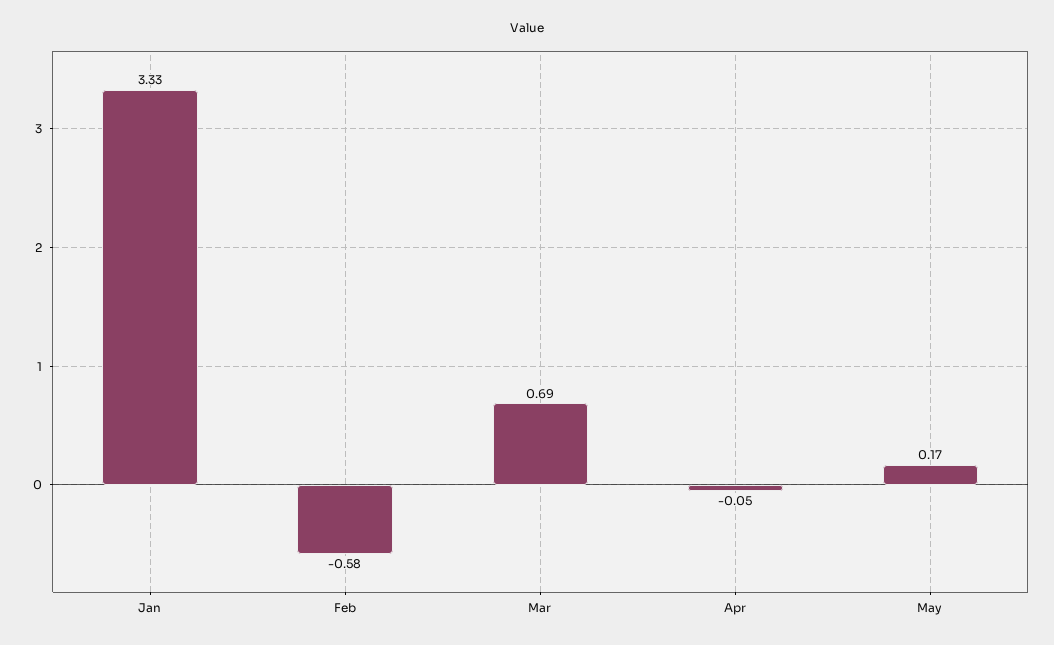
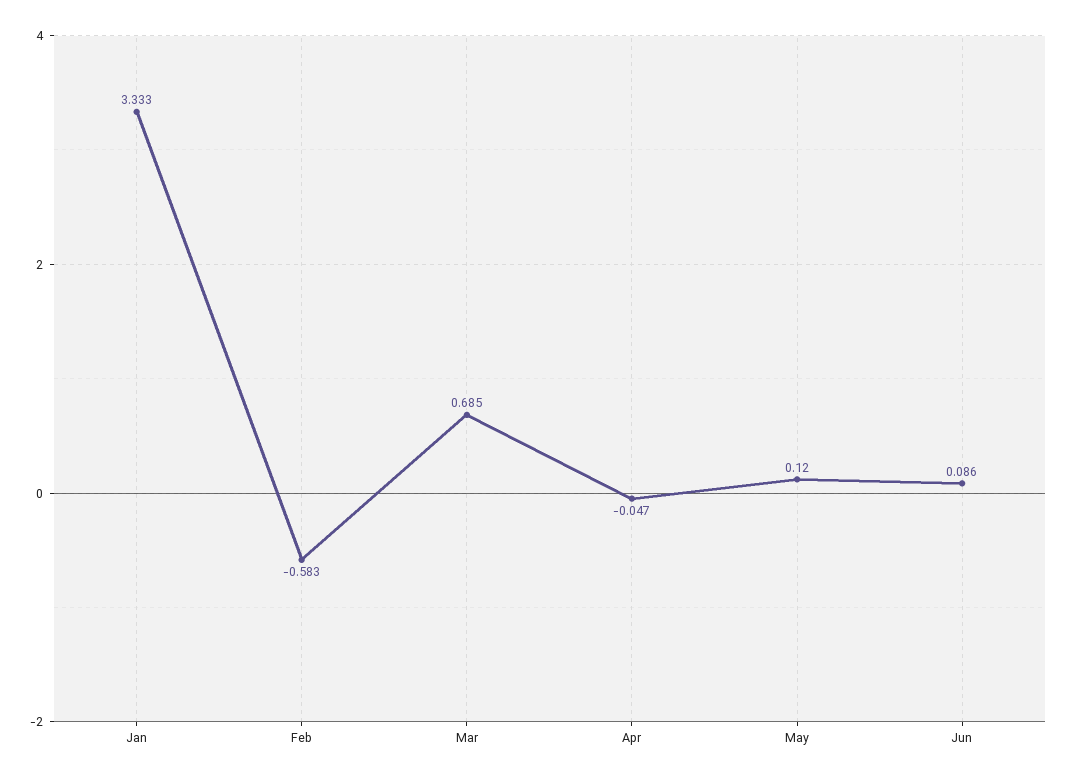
May: 0.17 -> 0.12
Jun: none -> 0.086

